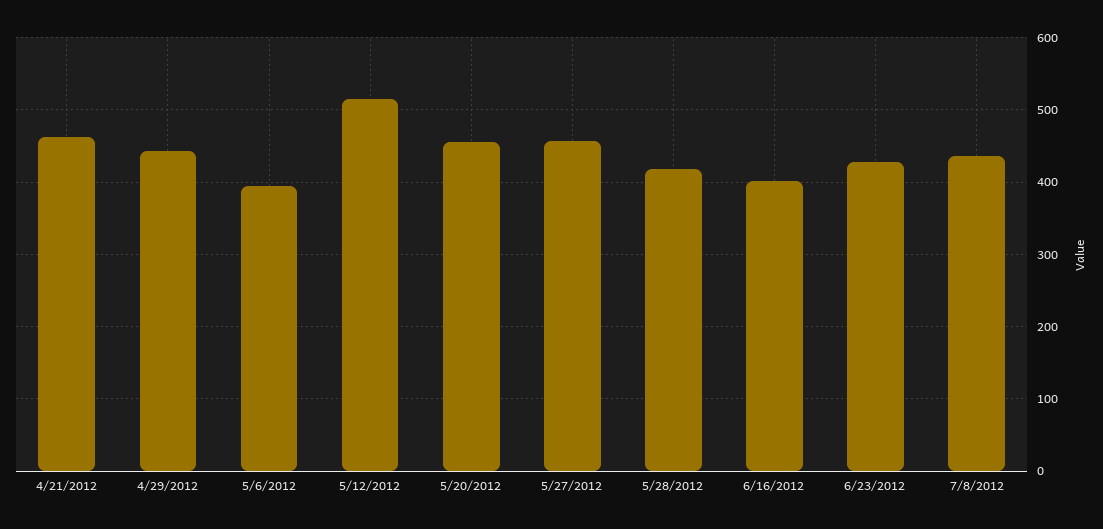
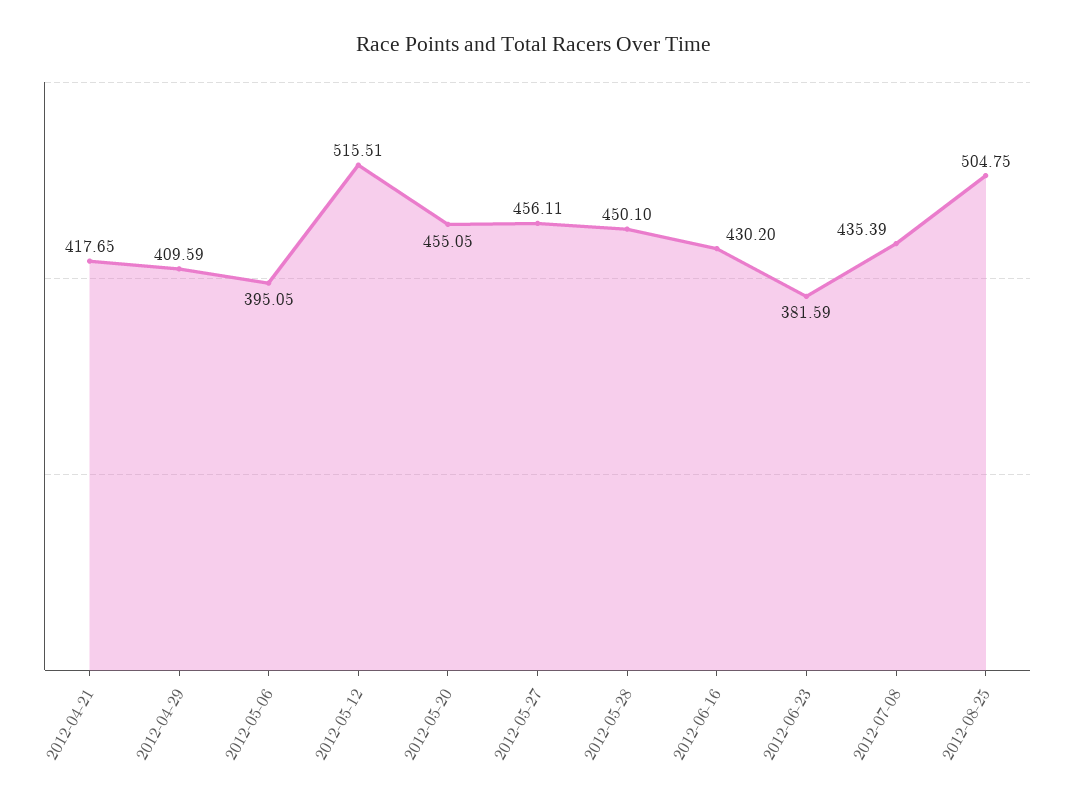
4/21/2012: 460 -> 417.65
4/29/2012: 440 -> 409.59
5/28/2012: 420 -> 450.1
6/16/2012: 400 -> 430.2
6/23/2012: 430 -> 381.59
2012-08-25: none -> 504.75

